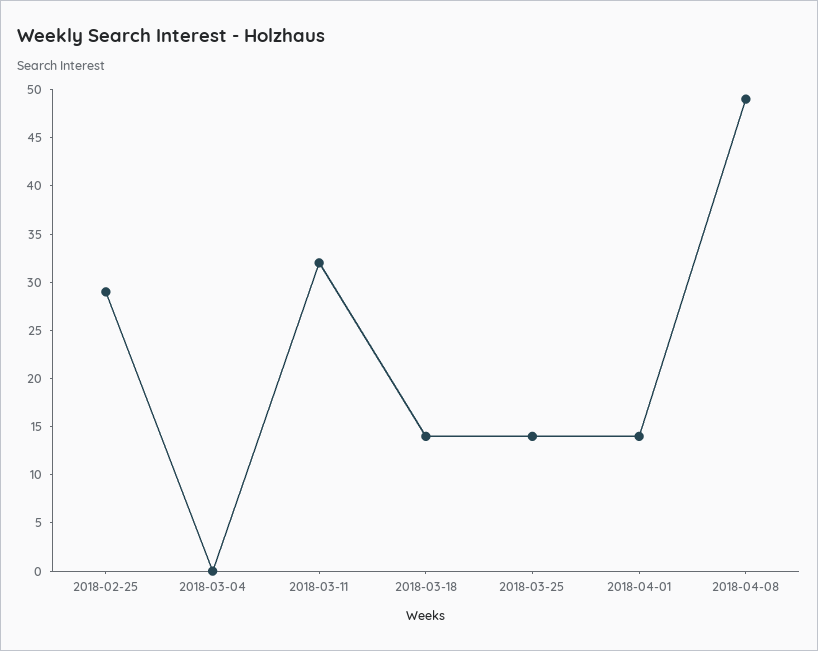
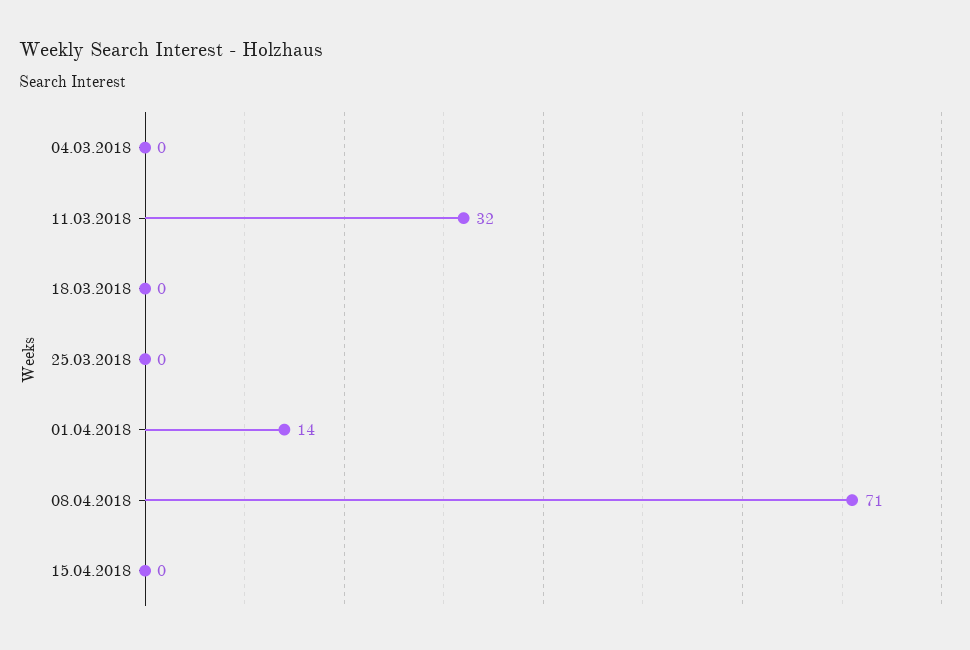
2018-02-25: 29 -> none
2018-03-18: 14 -> 0
2018-03-25: 14 -> 0
2018-04-08: 49 -> 71
15.04.2018: none -> 0

